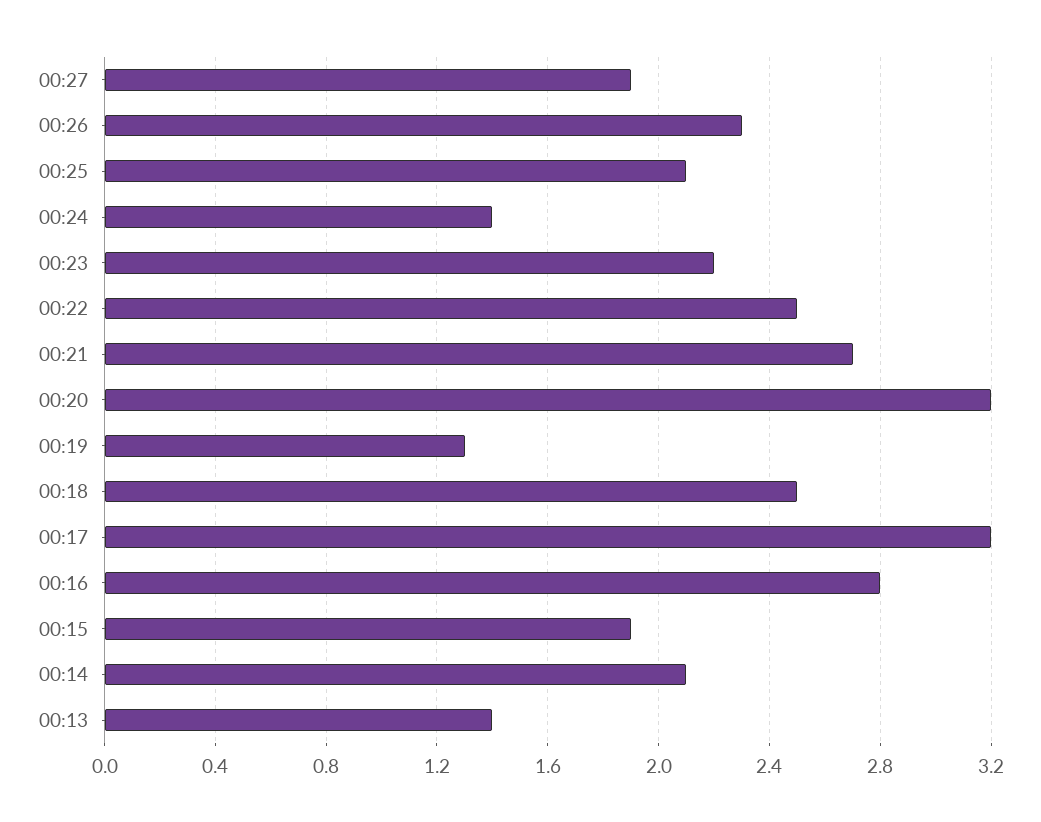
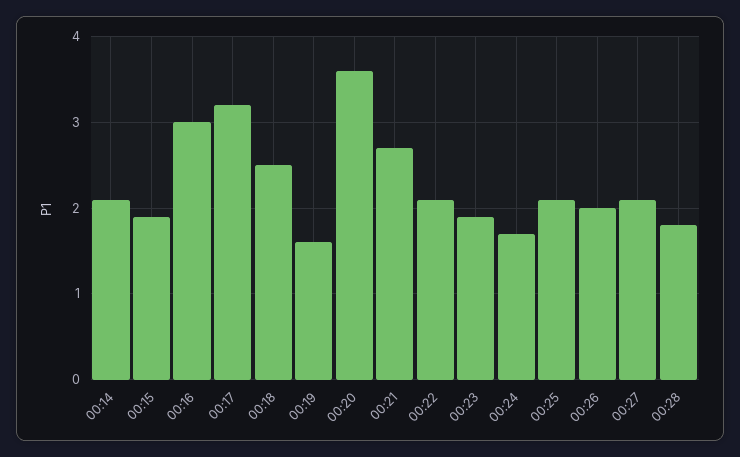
00:27: 1.9 -> 2.1
00:26: 2.3 -> 2
00:24: 1.4 -> 1.7
00:23: 2.2 -> 1.9
00:22: 2.5 -> 2.1
00:20: 3.2 -> 3.6
00:19: 1.3 -> 1.6
00:16: 2.8 -> 3
00:13: 1.4 -> none
00:28: none -> 1.8

